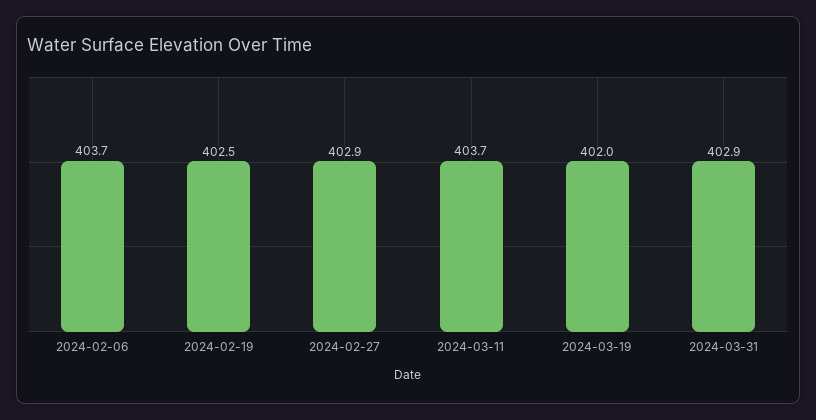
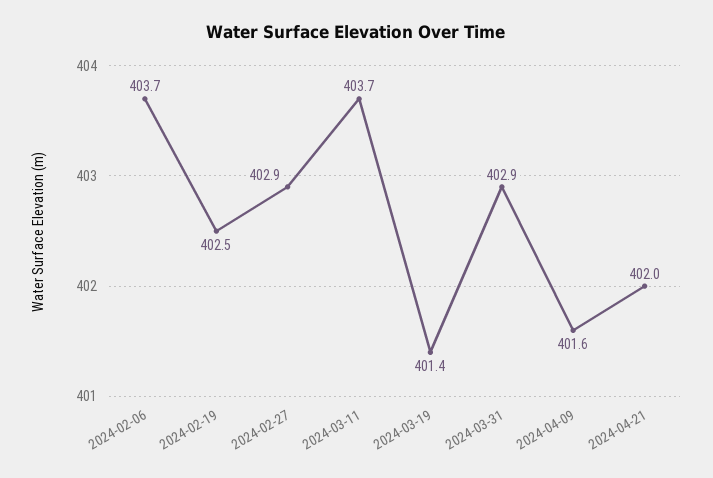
2024-03-19: 402 -> 401.4
2024-04-09: none -> 401.6
2024-04-21: none -> 402

